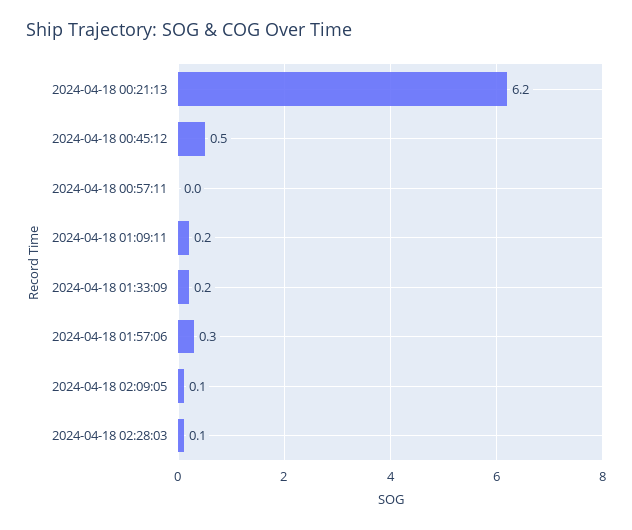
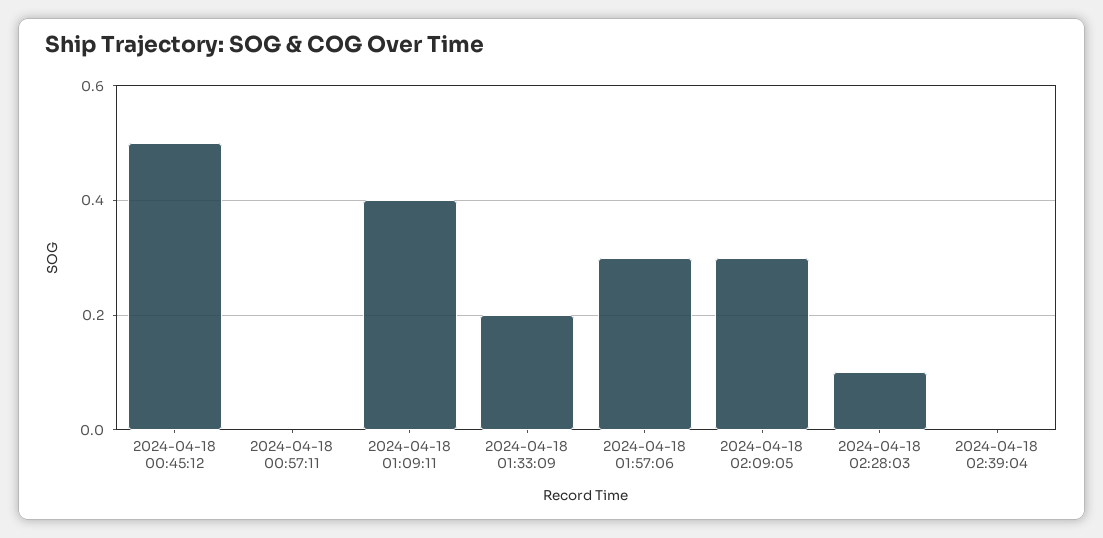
2024-04-18 00:21:13: 6.2 -> none
2024-04-18 01:09:11: 0.2 -> 0.4
2024-04-18 02:09:05: 0.1 -> 0.3
2024-04-18 02:39:04: none -> 0

